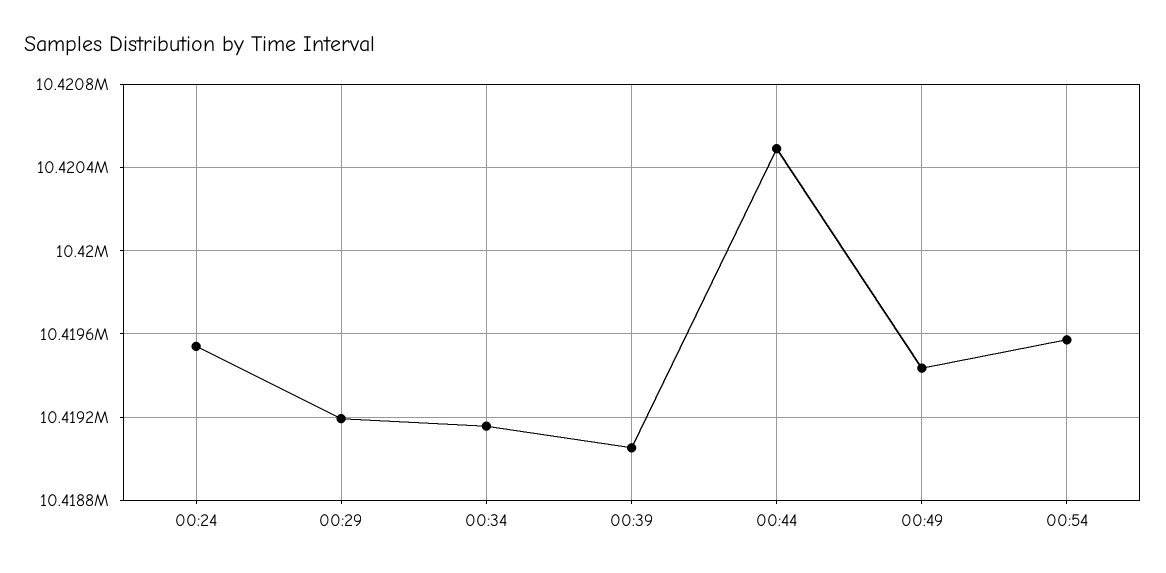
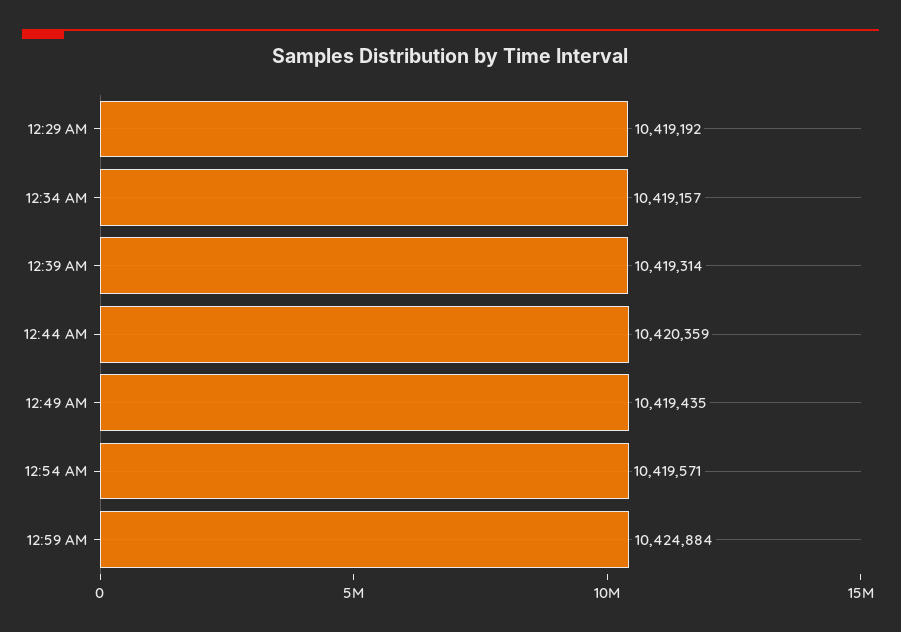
00:24: 10419550 -> none
00:39: 10419050 -> 10419314
00:44: 10420500 -> 10420359
12:59 AM: none -> 10424884

